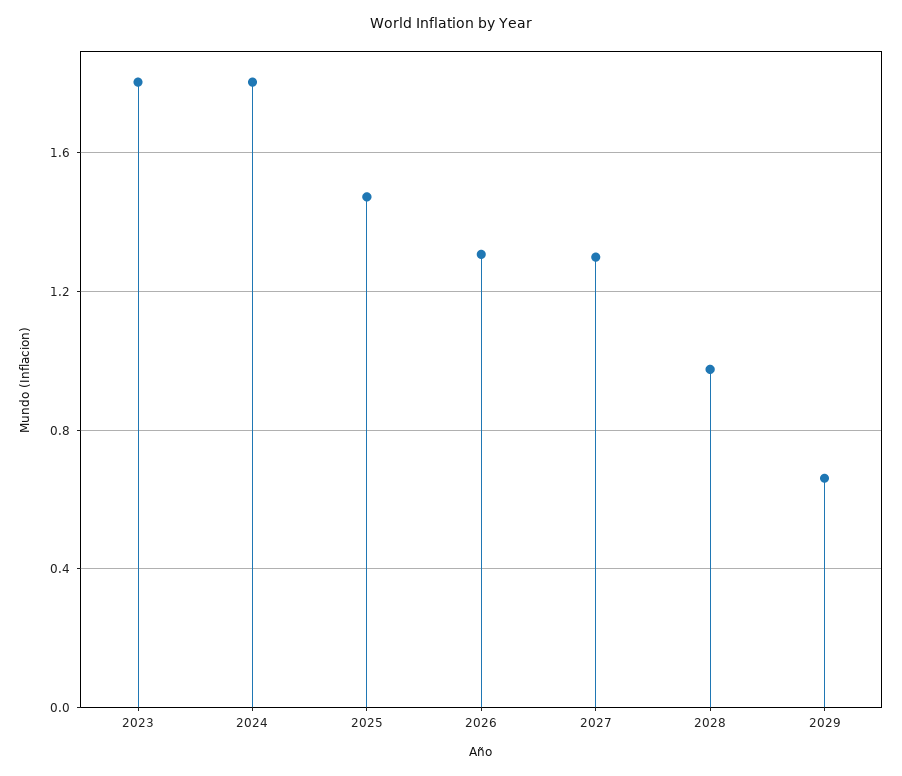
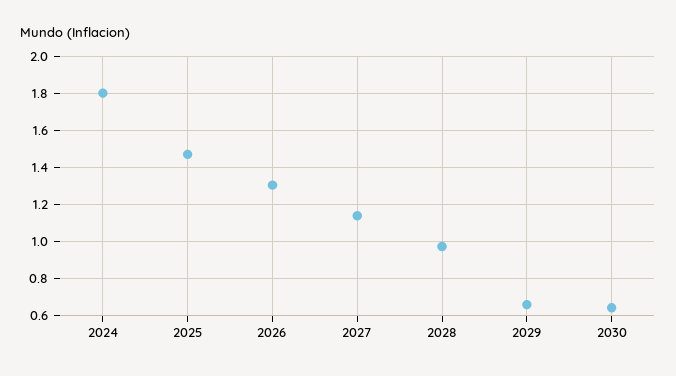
2023: 1.8 -> none
2027: 1.3 -> 1.15
2030: none -> 0.65

